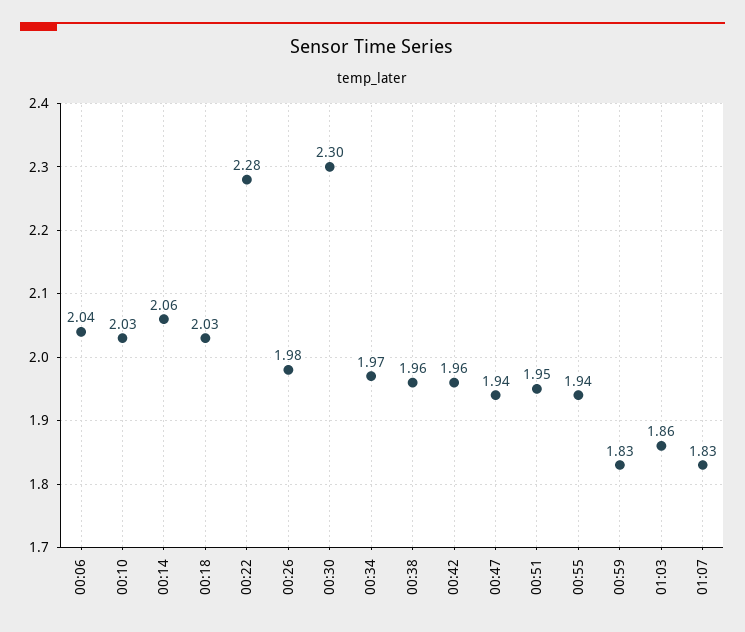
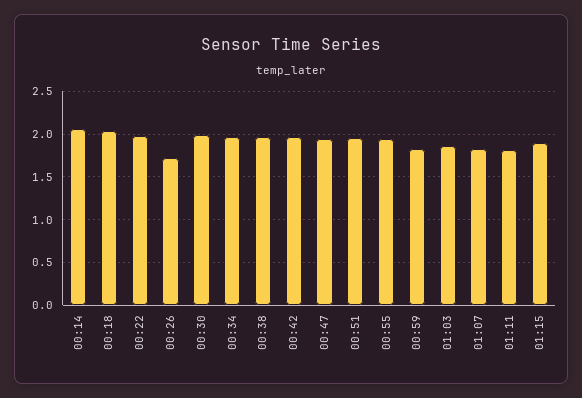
00:06: 2.04 -> none
00:10: 2.03 -> none
00:22: 2.28 -> 2
00:26: 1.98 -> 1.7
00:30: 2.3 -> 2
01:11: none -> 1.8
01:15: none -> 1.9

